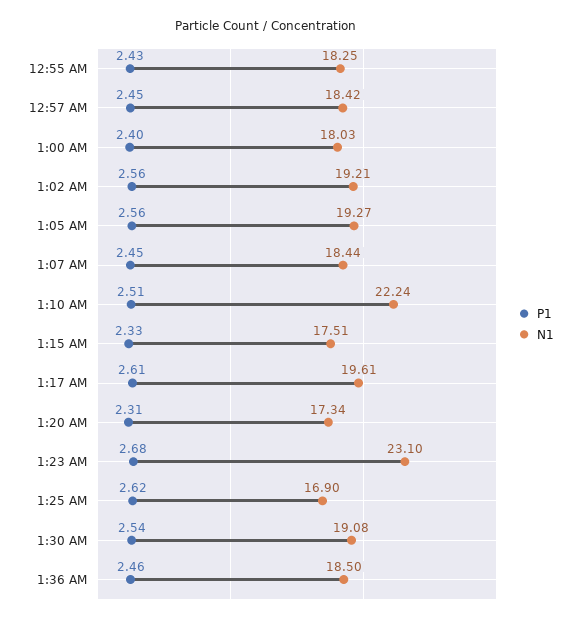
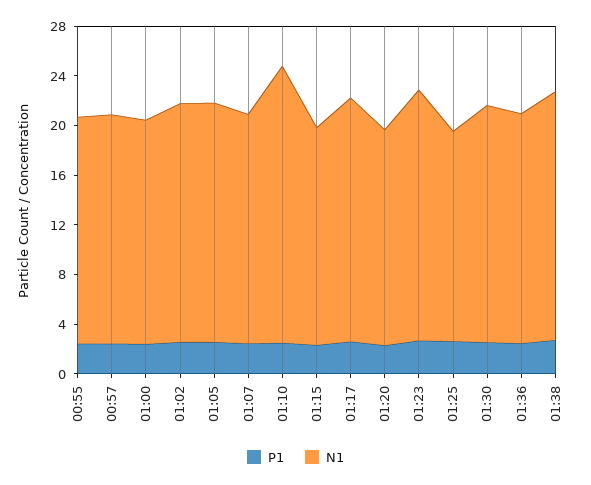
N1, 1:23 AM: 23.1 -> 20
P1, 01:38: none -> 3
N1, 01:38: none -> 20

